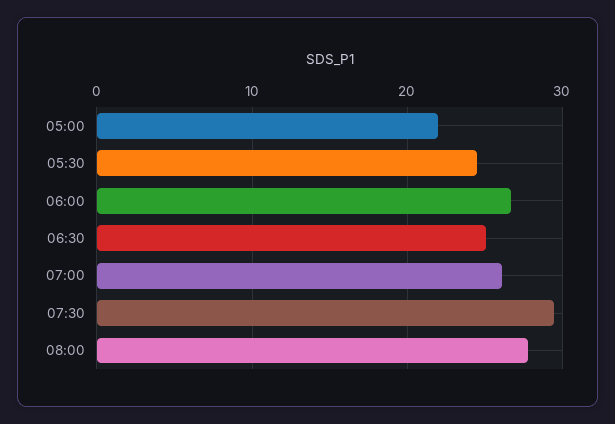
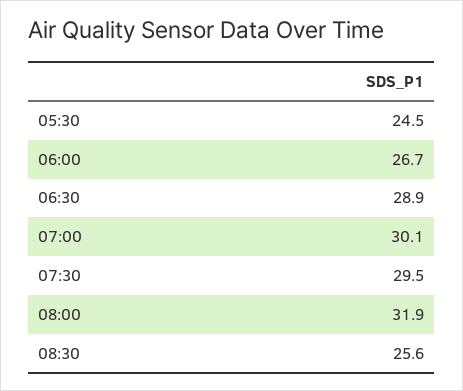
05:00: 22 -> none
06:30: 25 -> 28.9
07:00: 26 -> 30.1
08:00: 28 -> 31.9
08:30: none -> 25.6

